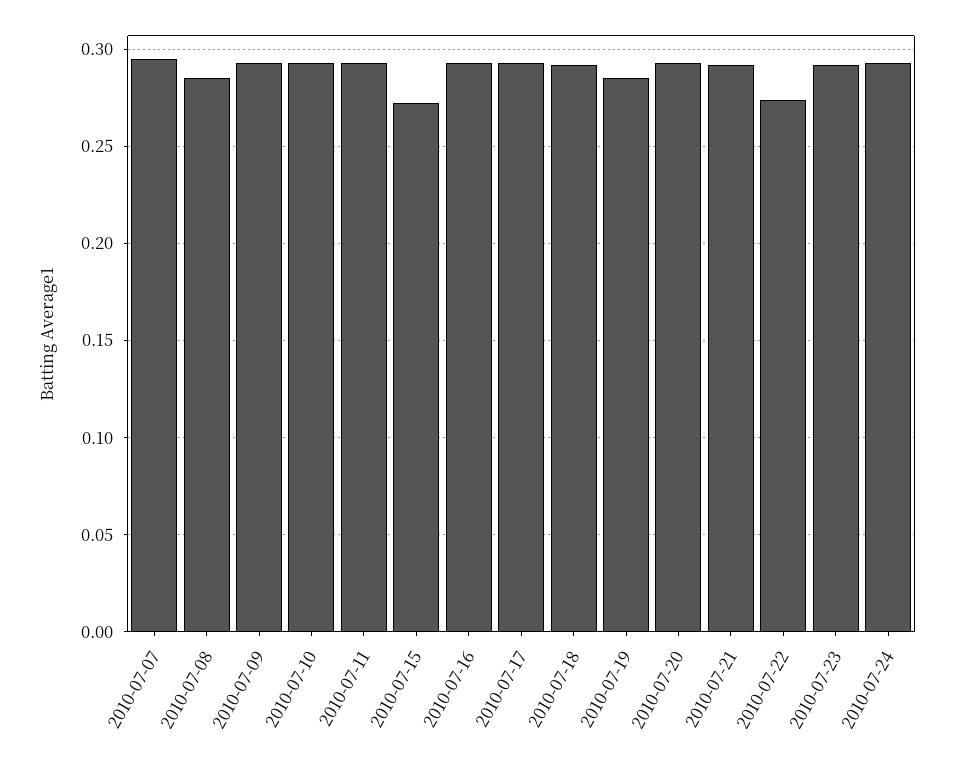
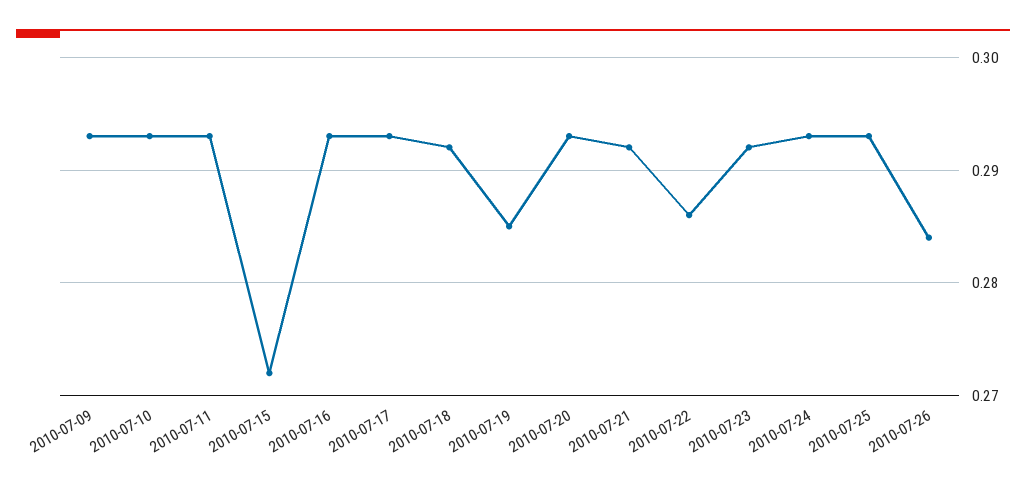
2010-07-07: 0.295 -> none
2010-07-08: 0.285 -> none
2010-07-22: 0.275 -> 0.286
2010-07-25: none -> 0.293
2010-07-26: none -> 0.284

